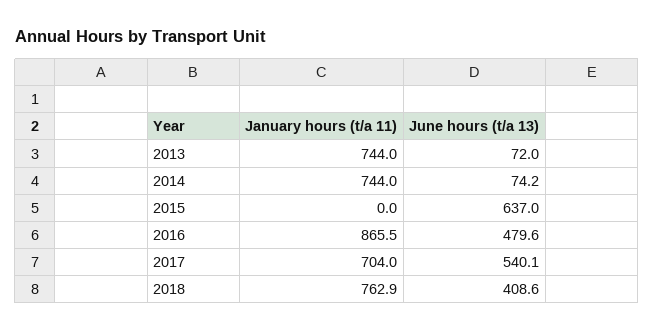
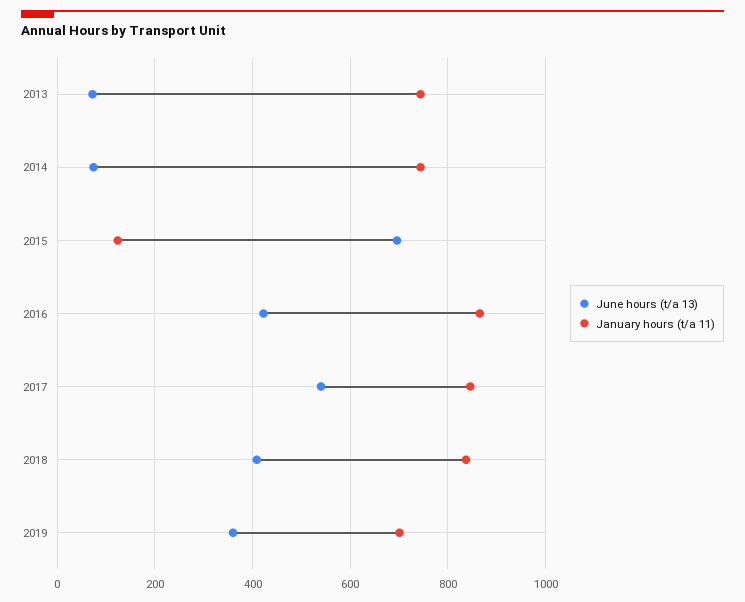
January hours (t/a 11), 2015: 0 -> 120
June hours (t/a 13), 2015: 637 -> 700
June hours (t/a 13), 2016: 479.6 -> 420
January hours (t/a 11), 2017: 704 -> 840
January hours (t/a 11), 2018: 762.9 -> 840
June hours (t/a 13), 2019: none -> 360
January hours (t/a 11), 2019: none -> 700

